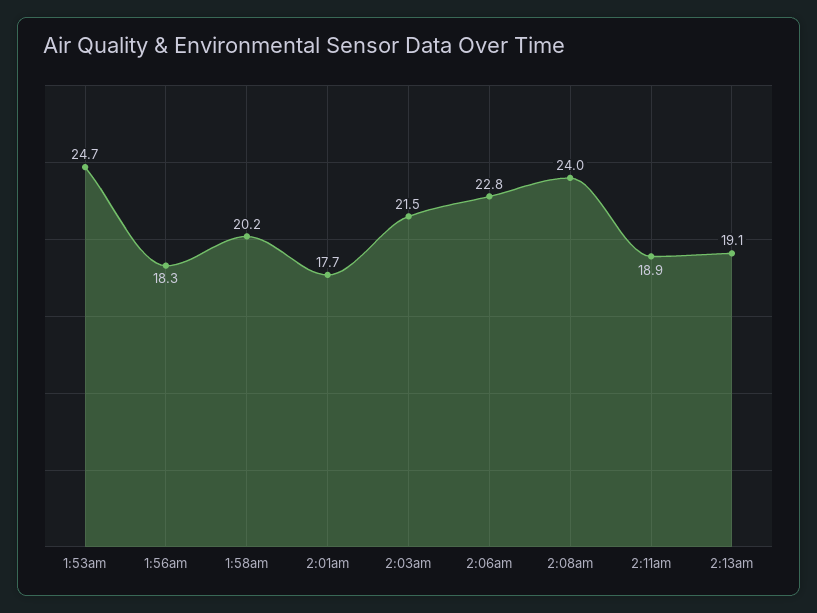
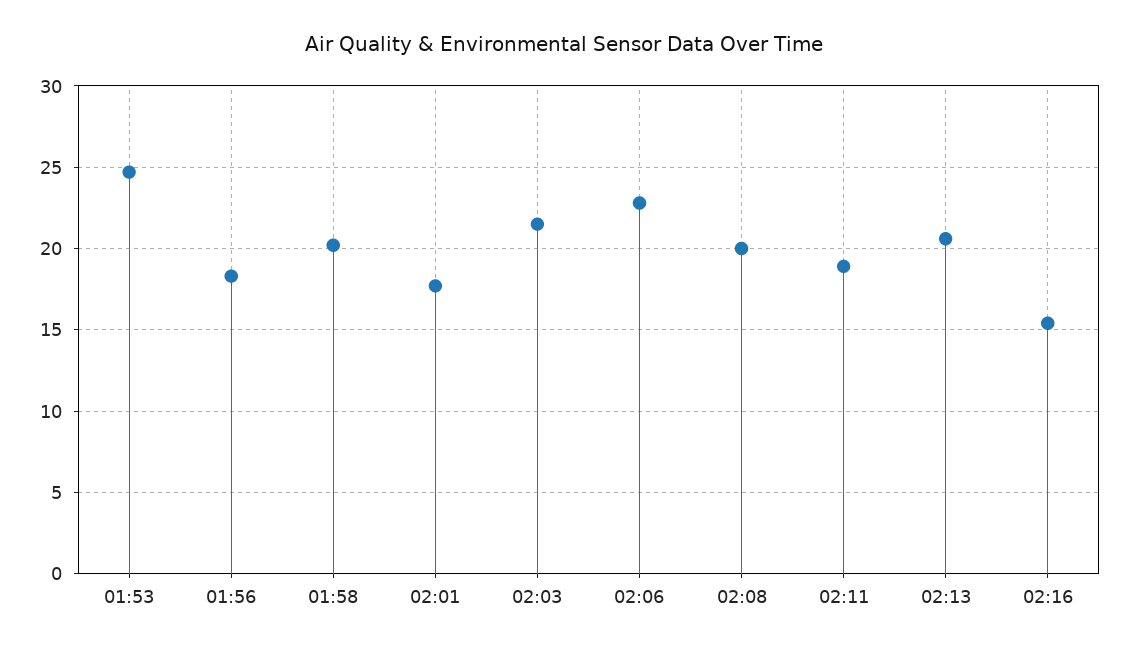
2:08am: 24 -> 20
2:13am: 19.1 -> 20.5
02:16: none -> 15.5

